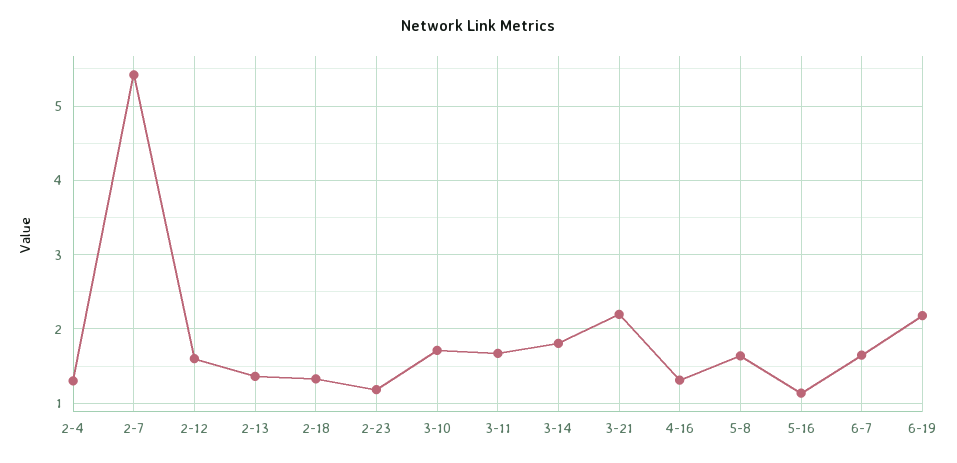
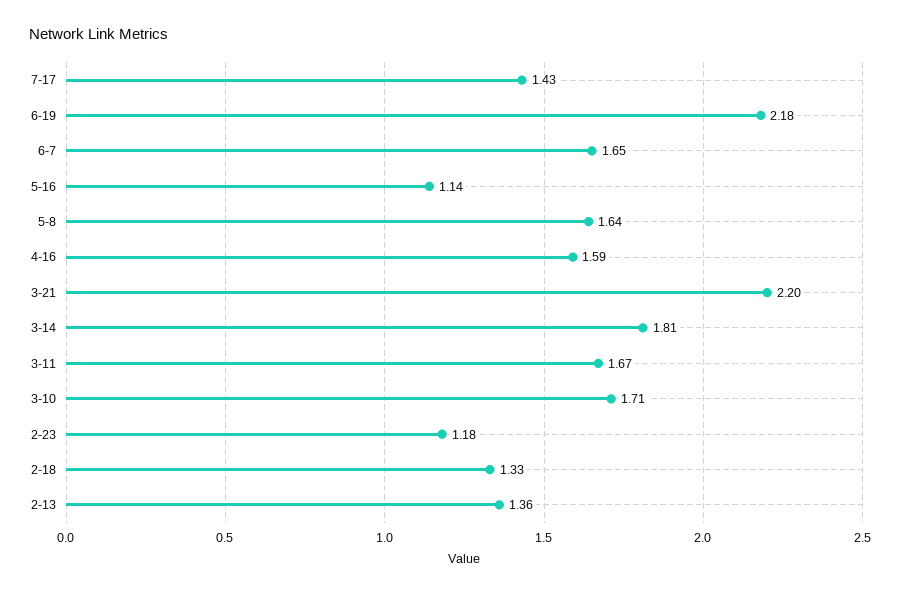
2-4: 1.3 -> none
2-7: 5.4 -> none
2-12: 1.6 -> none
4-16: 1.3 -> 1.59
7-17: none -> 1.43

